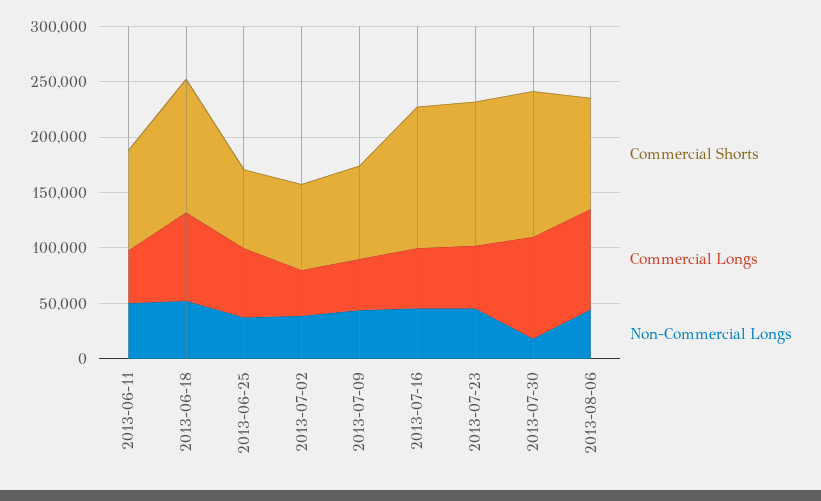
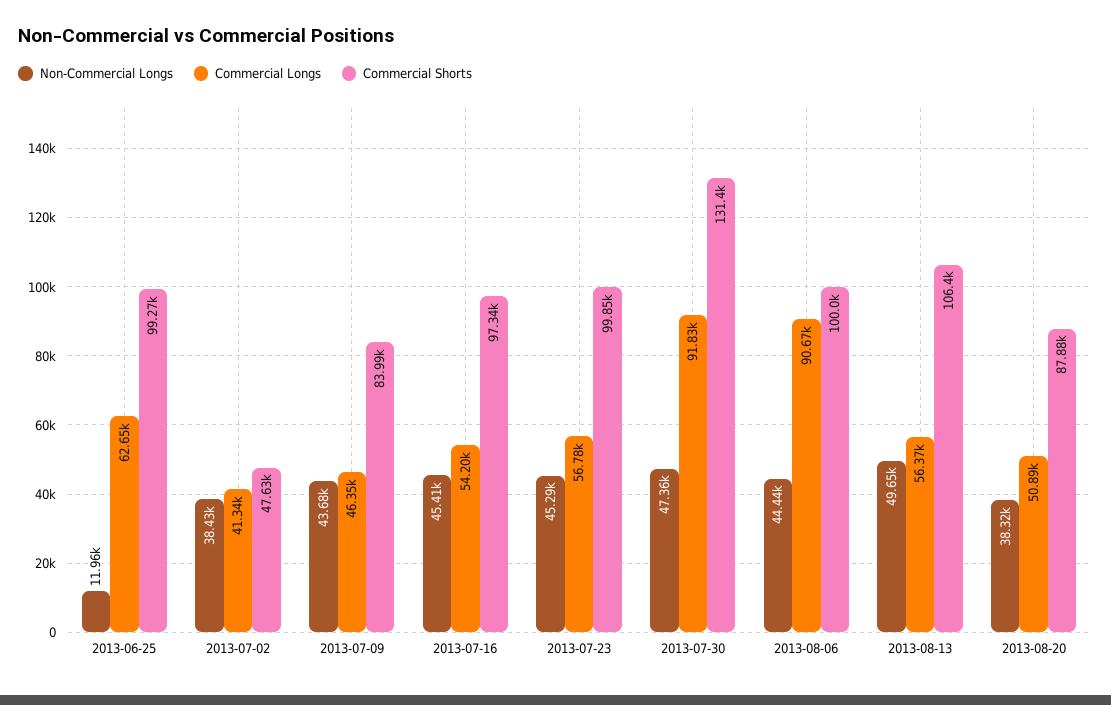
Commercial Shorts, 2013-06-11: 90000 -> none
Commercial Longs, 2013-06-11: 50000 -> none
Non-Commercial Longs, 2013-06-11: 50000 -> none
Commercial Shorts, 2013-06-18: 120000 -> none
Commercial Longs, 2013-06-18: 80000 -> none
Non-Commercial Longs, 2013-06-18: 50000 -> none
Commercial Shorts, 2013-06-25: 70000 -> 99270
Non-Commercial Longs, 2013-06-25: 40000 -> 11960
Commercial Shorts, 2013-07-02: 80000 -> 47630
Commercial Shorts, 2013-07-16: 130000 -> 97340
Commercial Shorts, 2013-07-23: 130000 -> 99850
Non-Commercial Longs, 2013-07-30: 20000 -> 47360
Non-Commercial Longs, 2013-08-13: none -> 49650
Commercial Longs, 2013-08-13: none -> 56370
Commercial Shorts, 2013-08-13: none -> 106400
Non-Commercial Longs, 2013-08-20: none -> 38320
Commercial Longs, 2013-08-20: none -> 50890
Commercial Shorts, 2013-08-20: none -> 87880

